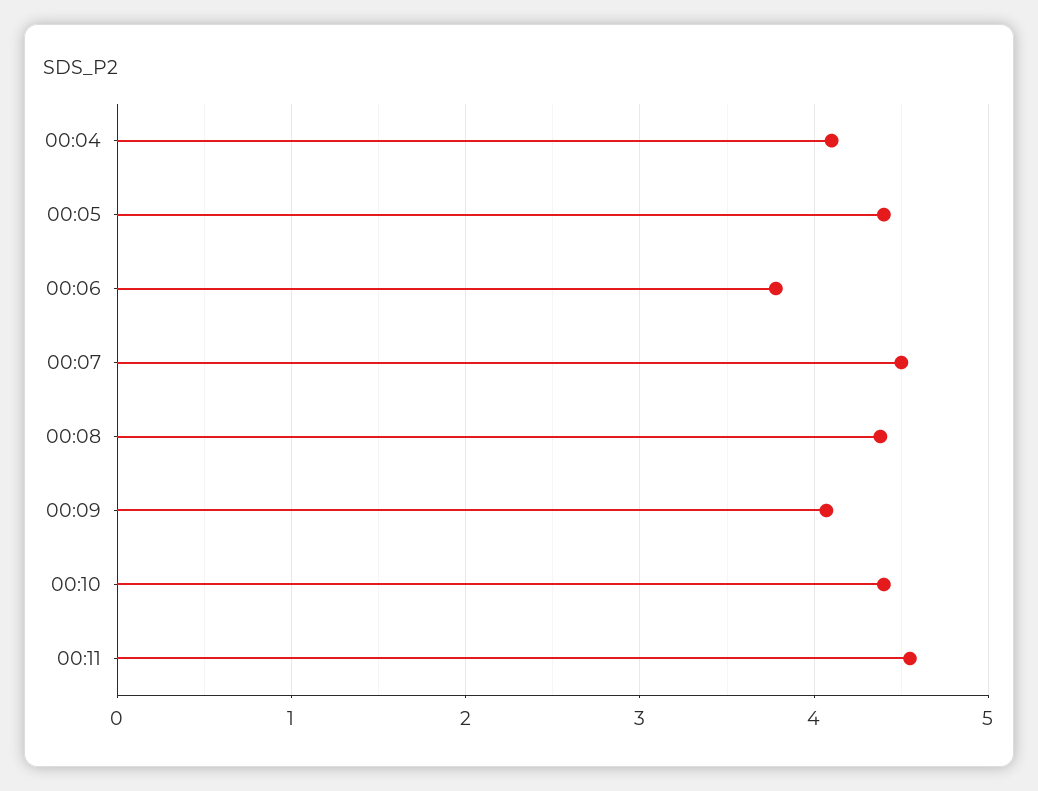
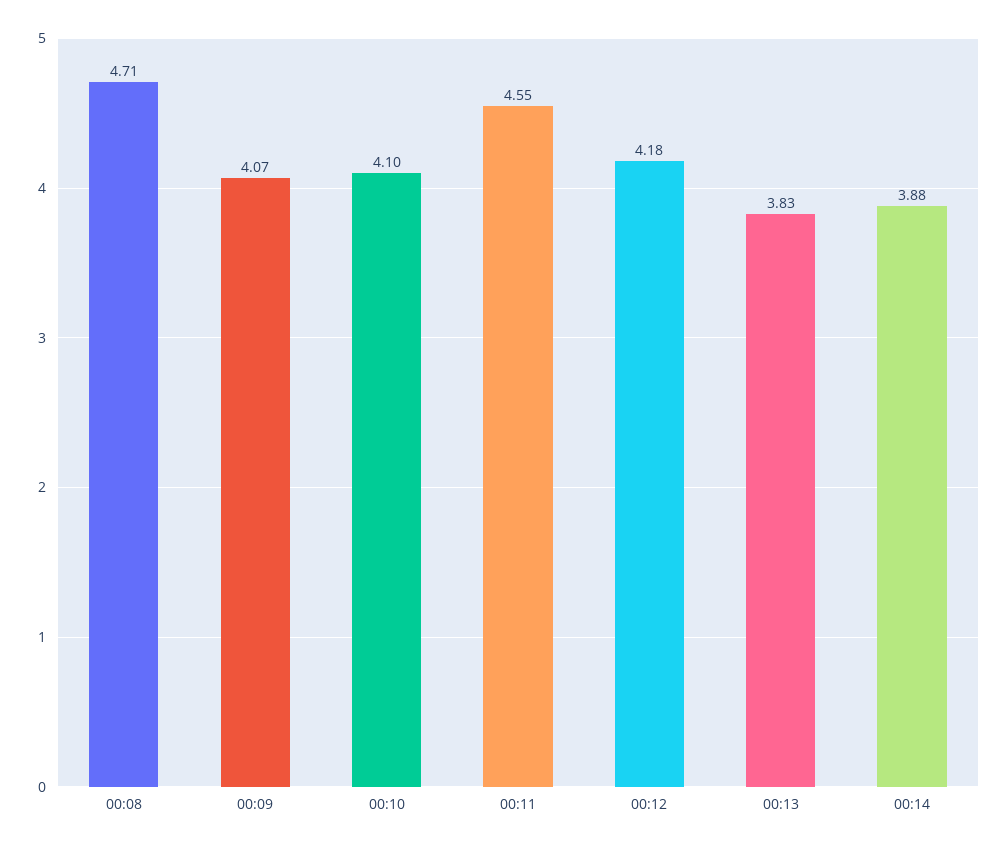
00:04: 4.1 -> none
00:05: 4.4 -> none
00:06: 3.8 -> none
00:07: 4.5 -> none
00:08: 4.4 -> 4.71
00:10: 4.4 -> 4.1
00:12: none -> 4.18
00:13: none -> 3.83
00:14: none -> 3.88

